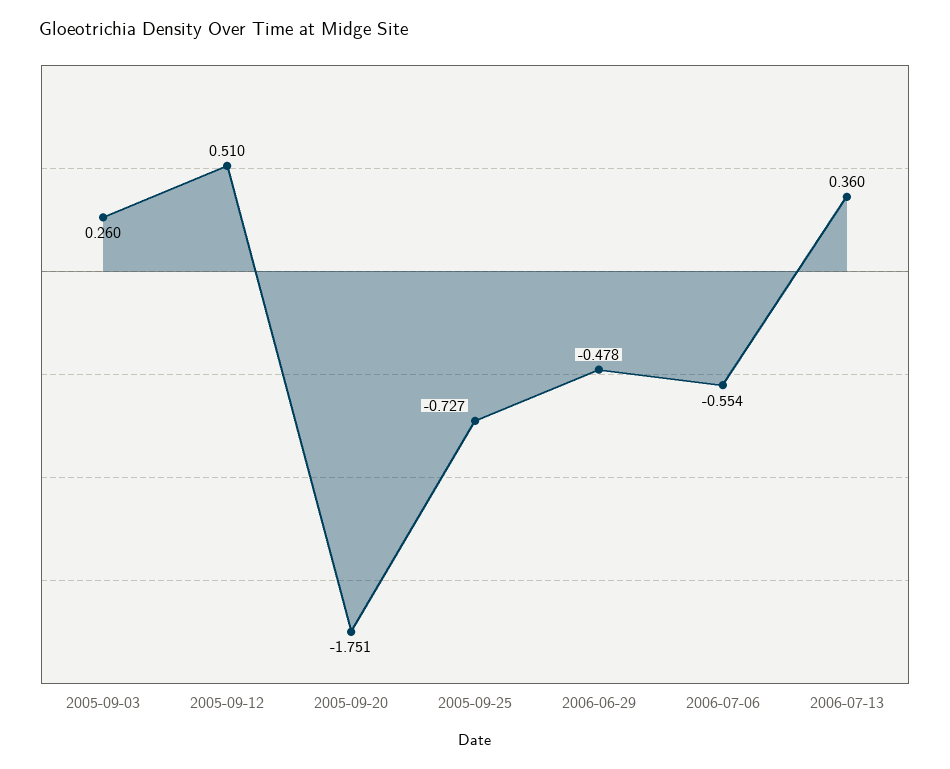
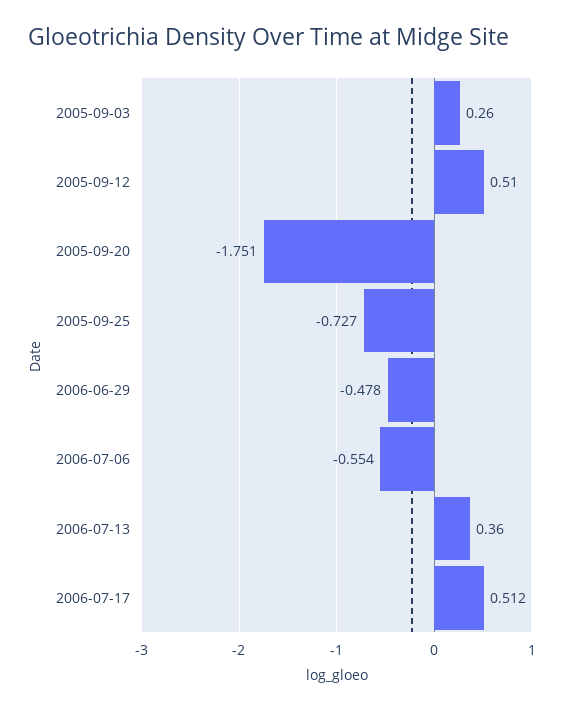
2006-07-17: none -> 0.512

